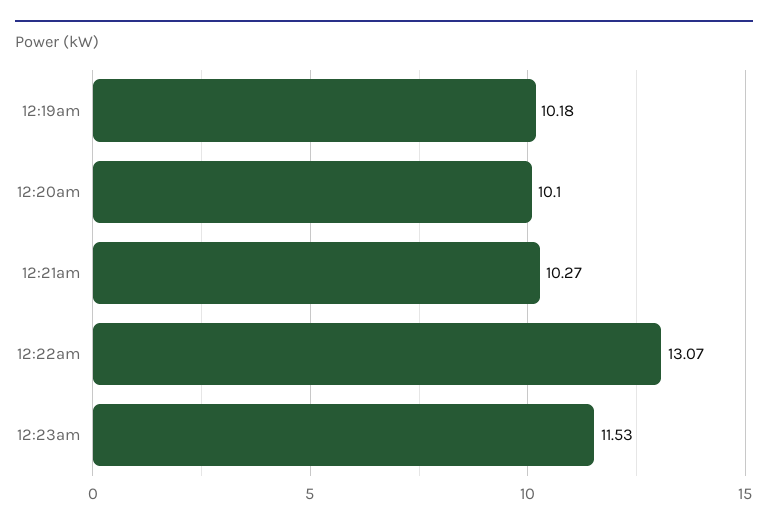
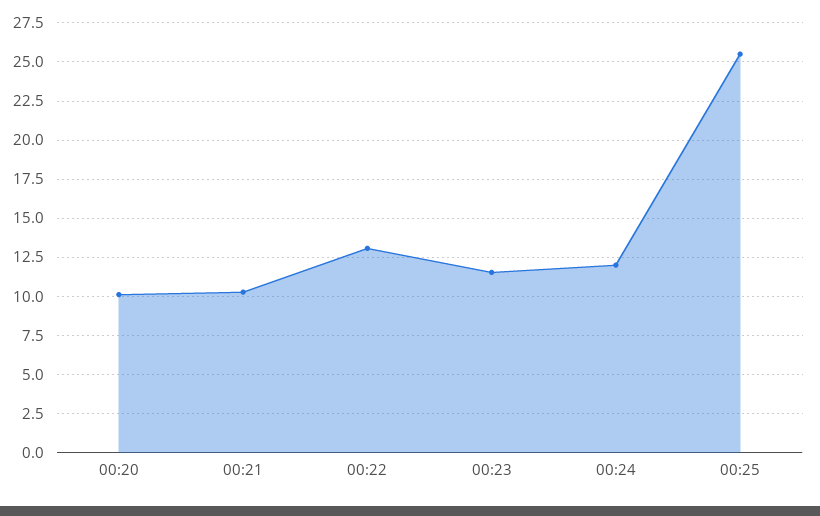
12:19am: 10.18 -> none
00:24: none -> 12
00:25: none -> 25.5

